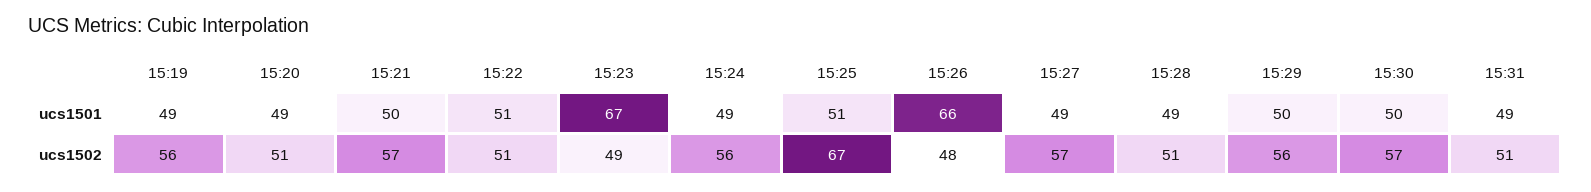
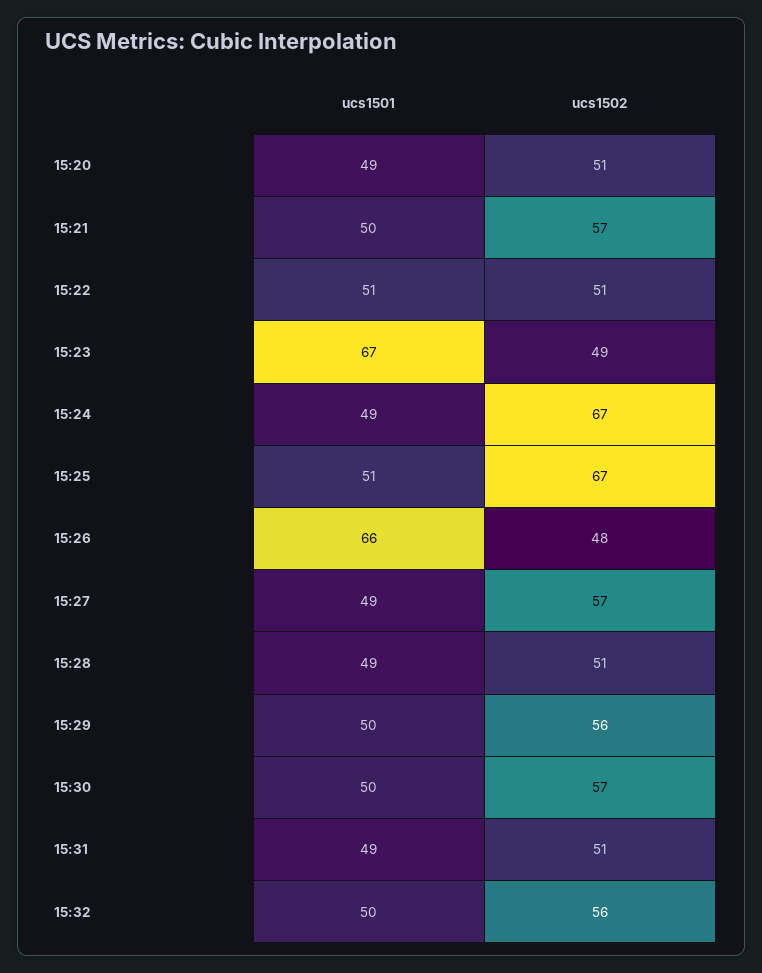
15:19, ucs1501: 49 -> none
15:19, ucs1502: 56 -> none
15:24, ucs1502: 56 -> 67
15:32, ucs1501: none -> 50
15:32, ucs1502: none -> 56

